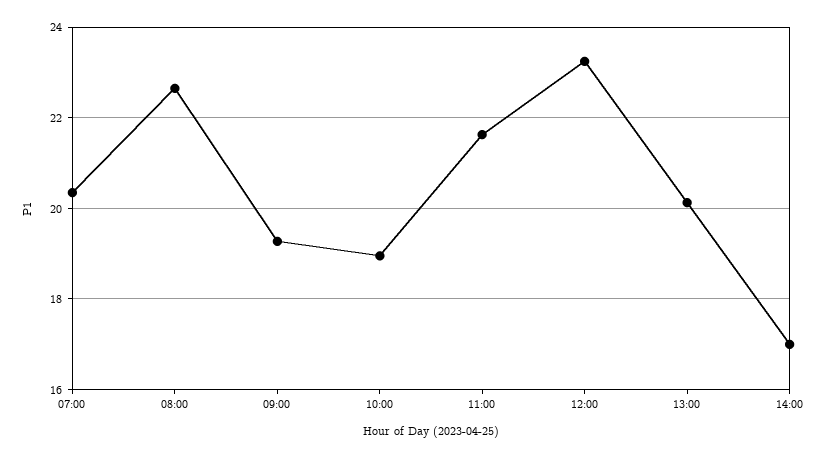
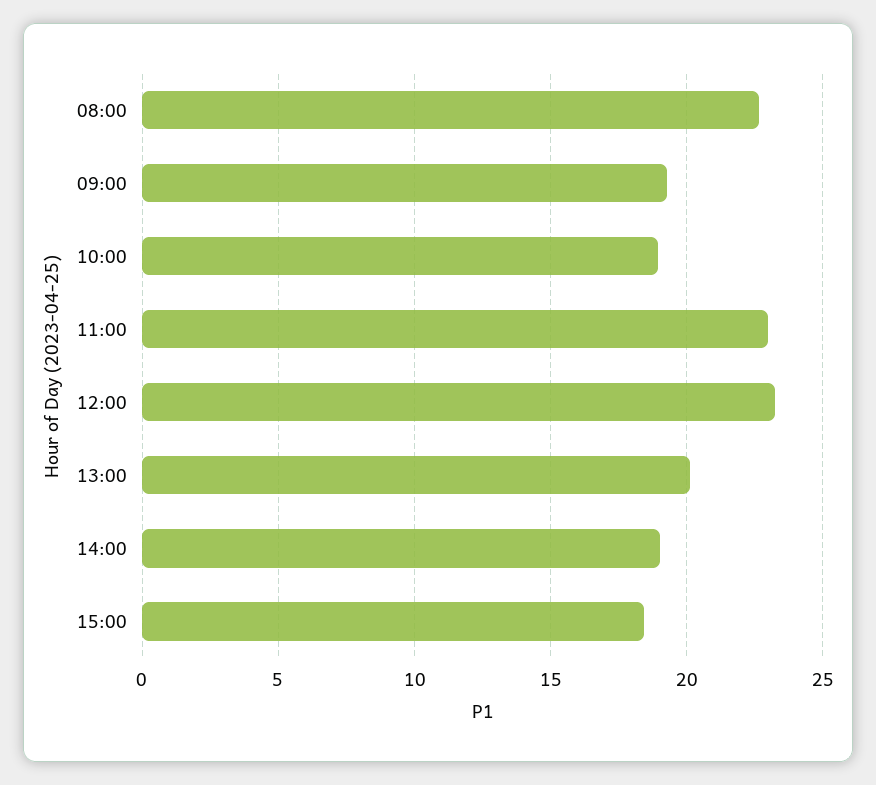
07:00: 20.4 -> none
11:00: 21.6 -> 23
14:00: 17 -> 19
15:00: none -> 18.5

